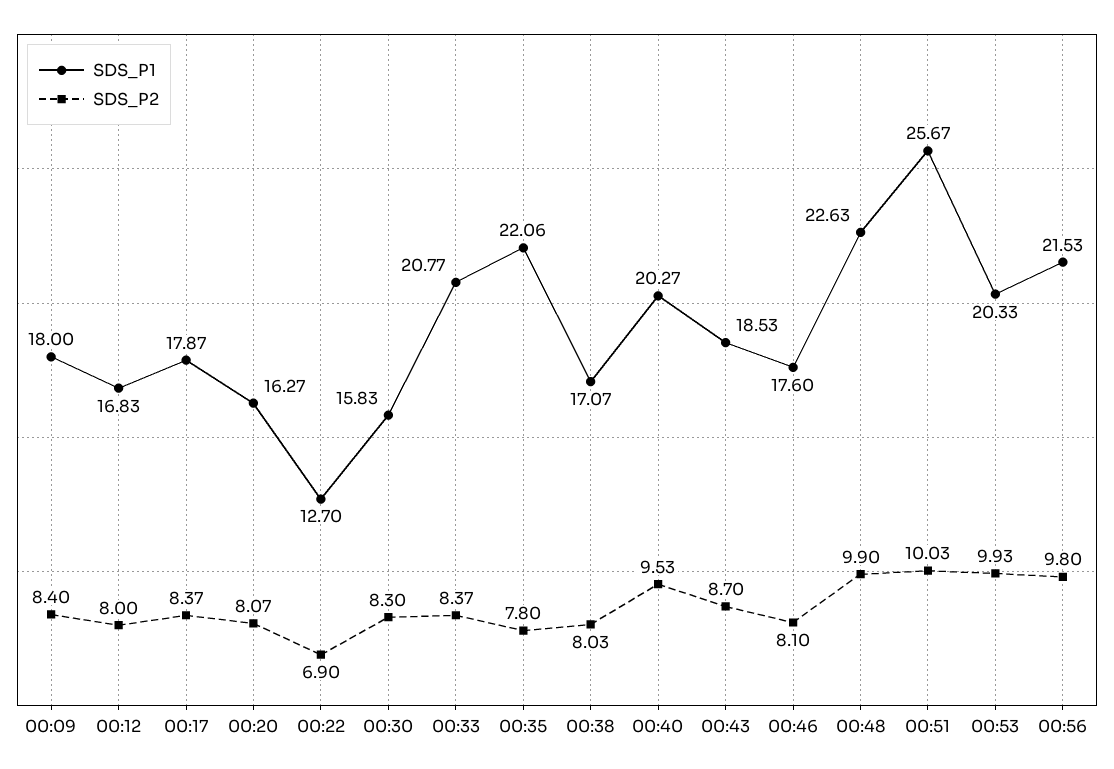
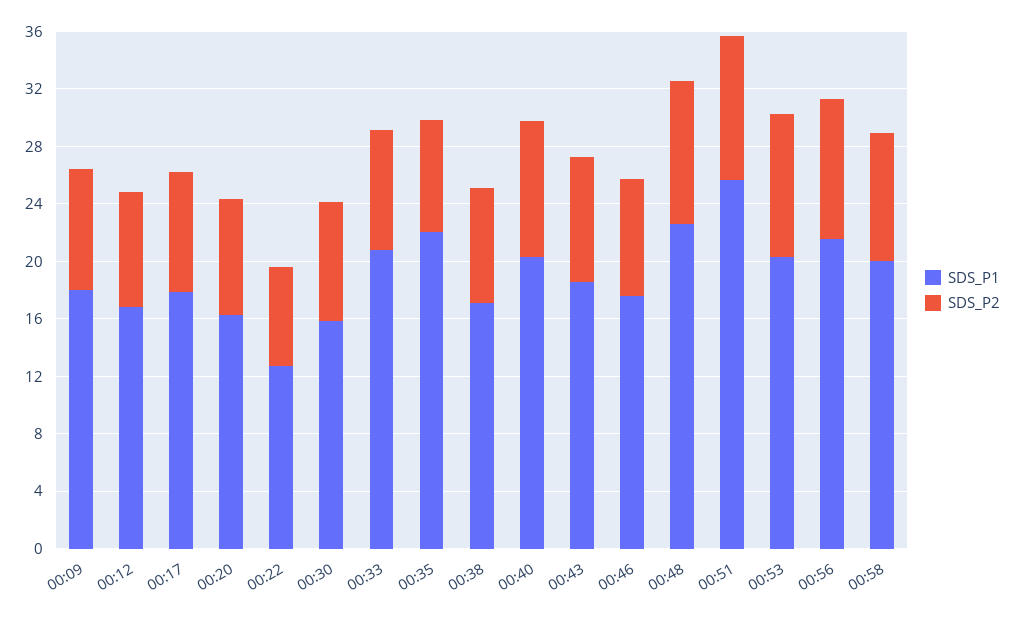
SDS_P1, 00:58: none -> 20
SDS_P2, 00:58: none -> 9

